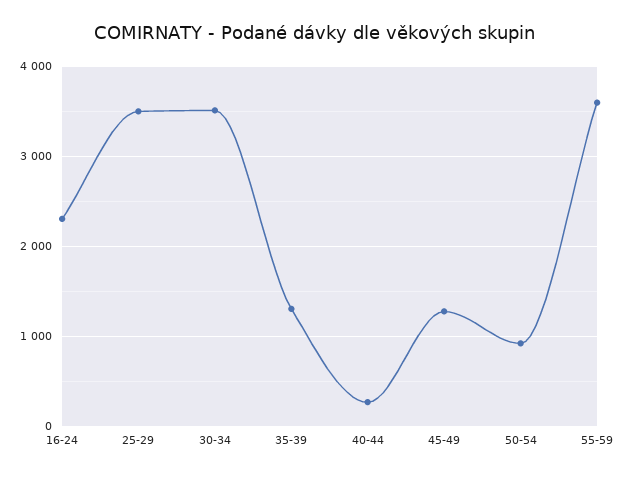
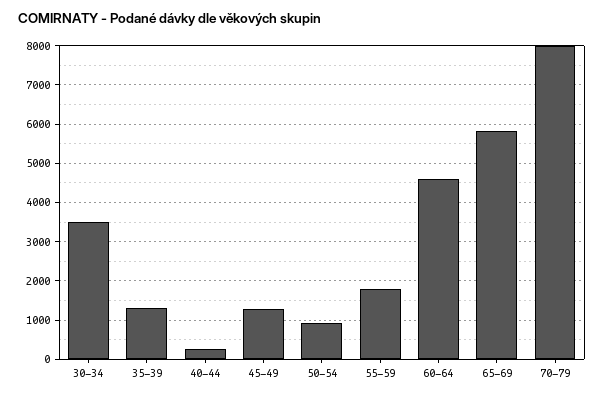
16-24: 2300 -> none
25-29: 3500 -> none
55-59: 3600 -> 1800
60-64: none -> 4600
65-69: none -> 5800
70-79: none -> 8000

